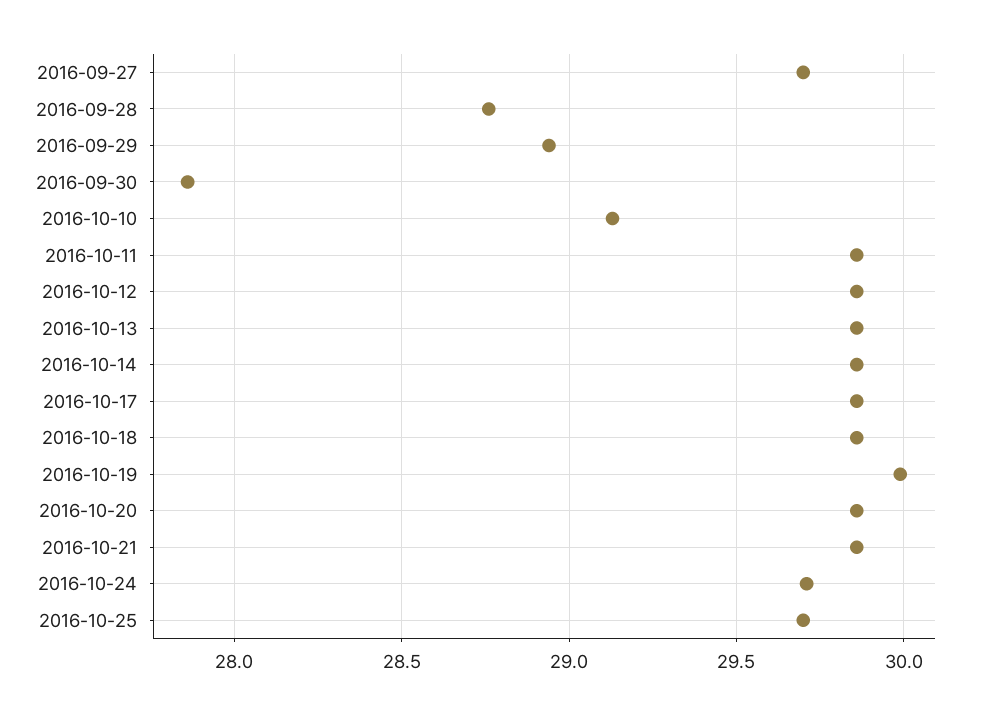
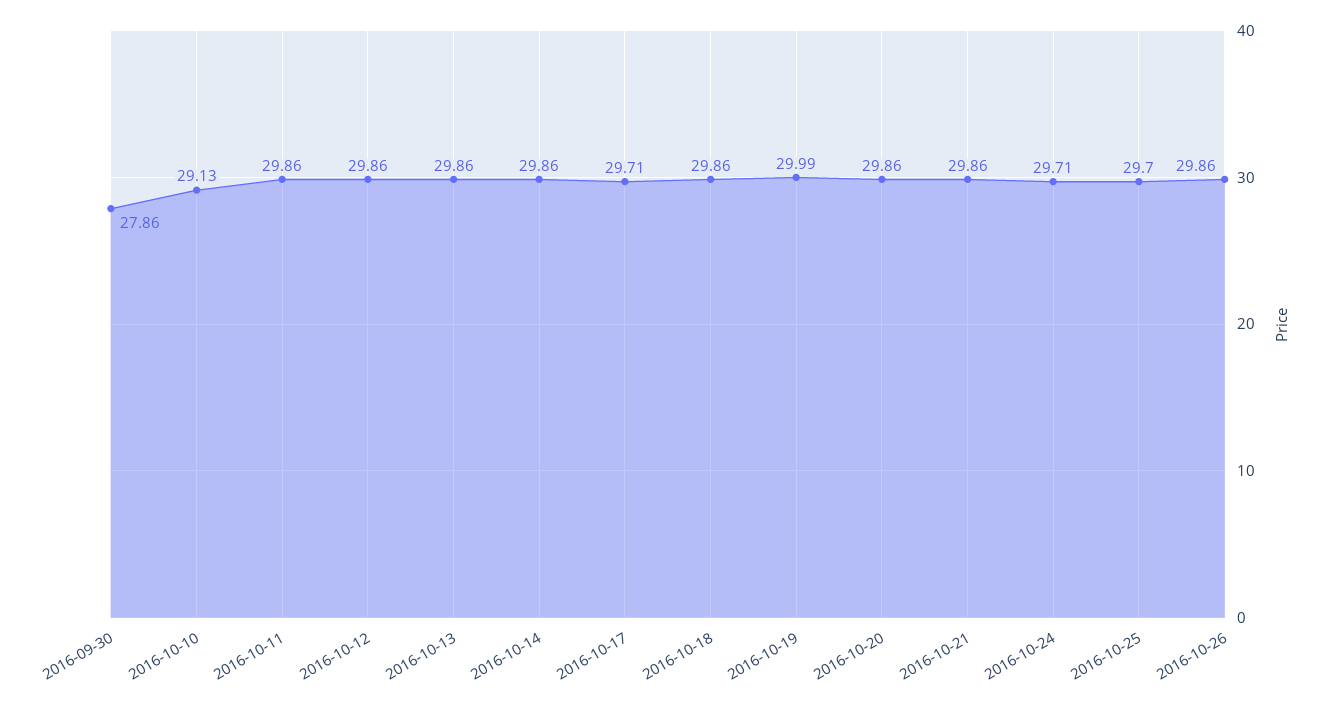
2016-09-27: 29.7 -> none
2016-09-28: 28.75 -> none
2016-09-29: 28.95 -> none
2016-10-17: 29.85 -> 29.71
2016-10-26: none -> 29.86

